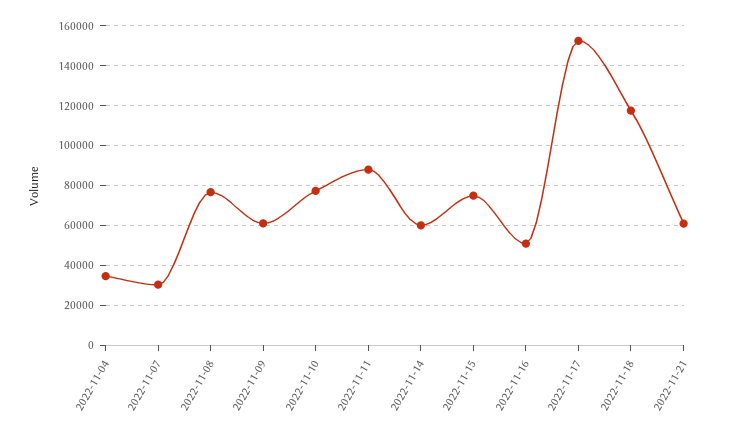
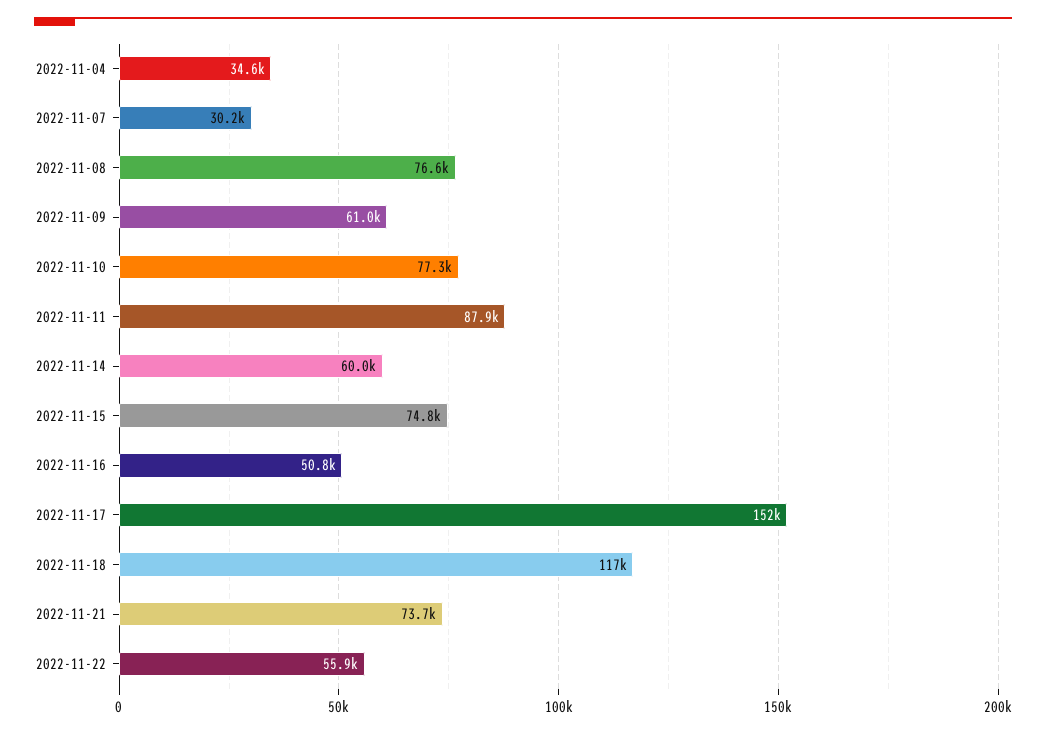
2022-11-21: 60000 -> 73700
2022-11-22: none -> 55900

